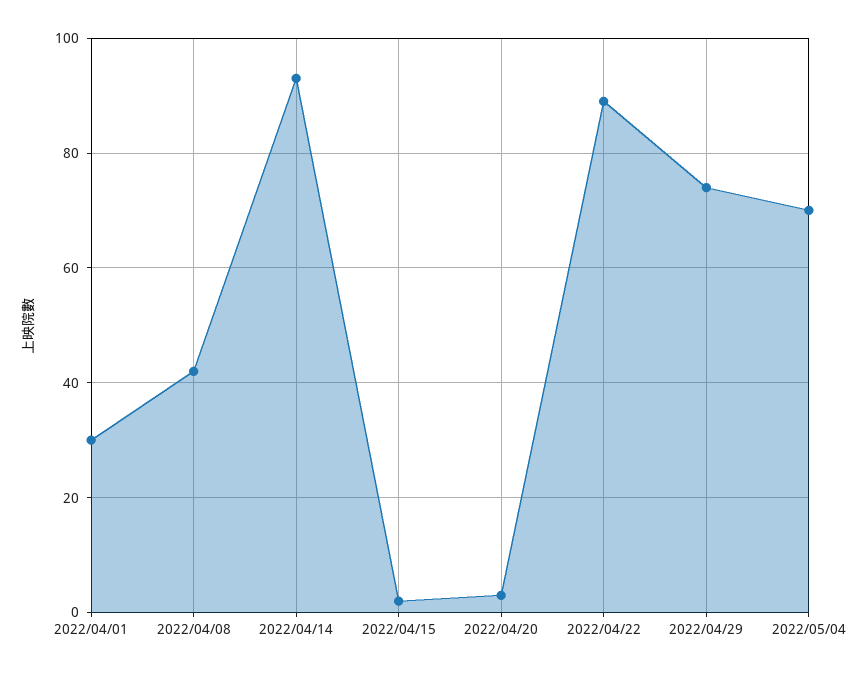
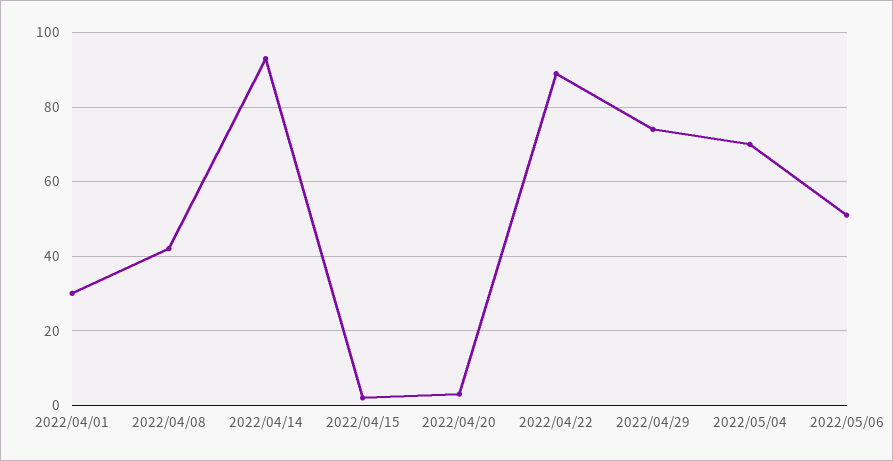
2022/05/06: none -> 50

